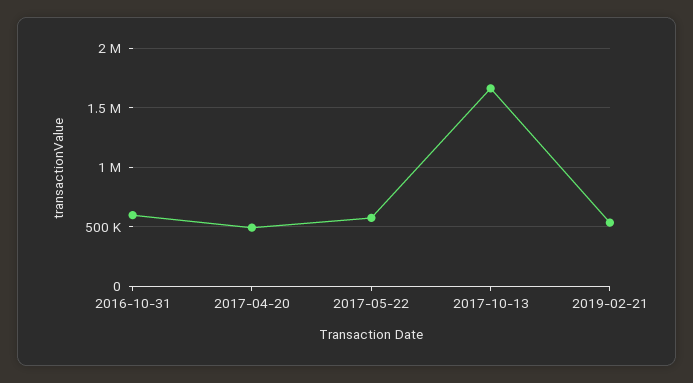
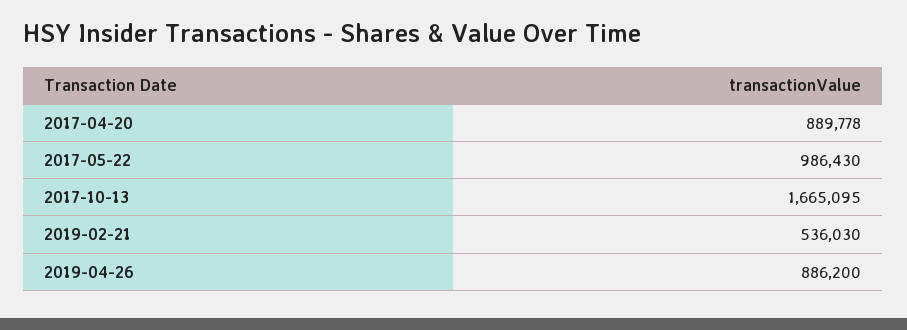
2016-10-31: 600000 -> none
2017-04-20: 500000 -> 889778
2017-05-22: 600000 -> 986430
2019-04-26: none -> 886200

